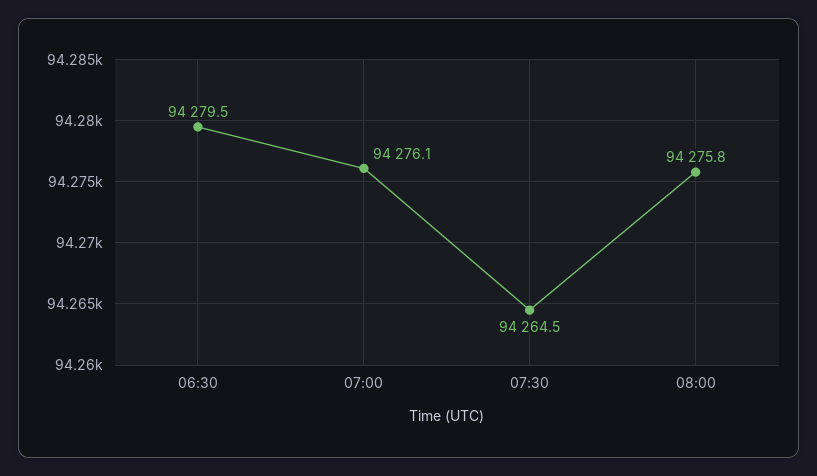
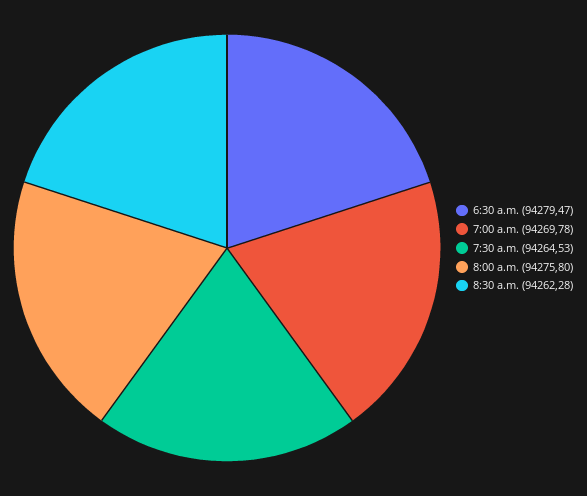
07:00: 94276.1 -> 94269.78
8:30 a.m.: none -> 94262.28

